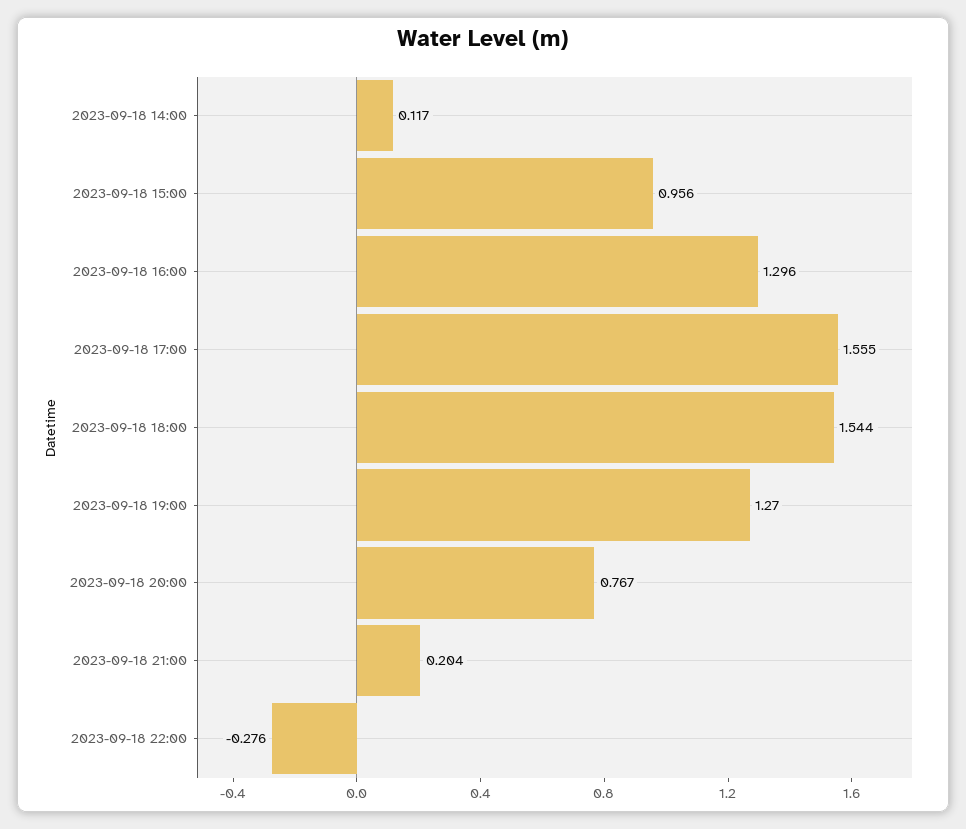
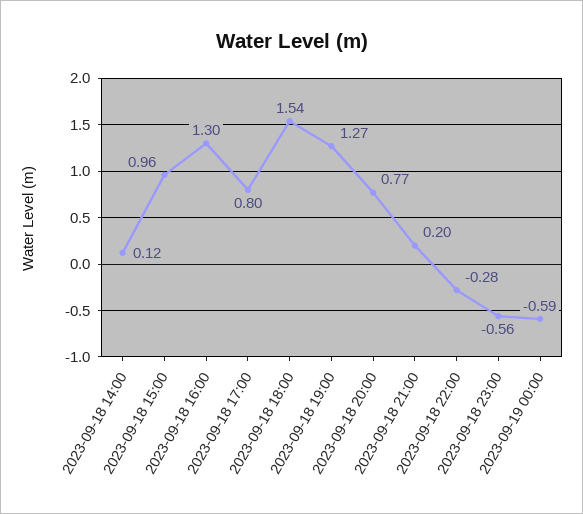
2023-09-18 17:00: 1.555 -> 0.8
2023-09-18 23:00: none -> -0.56
2023-09-19 00:00: none -> -0.59

